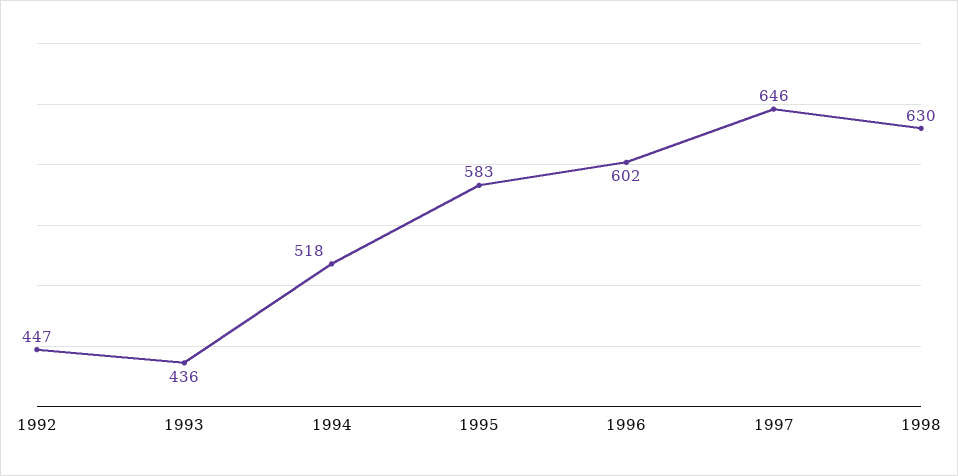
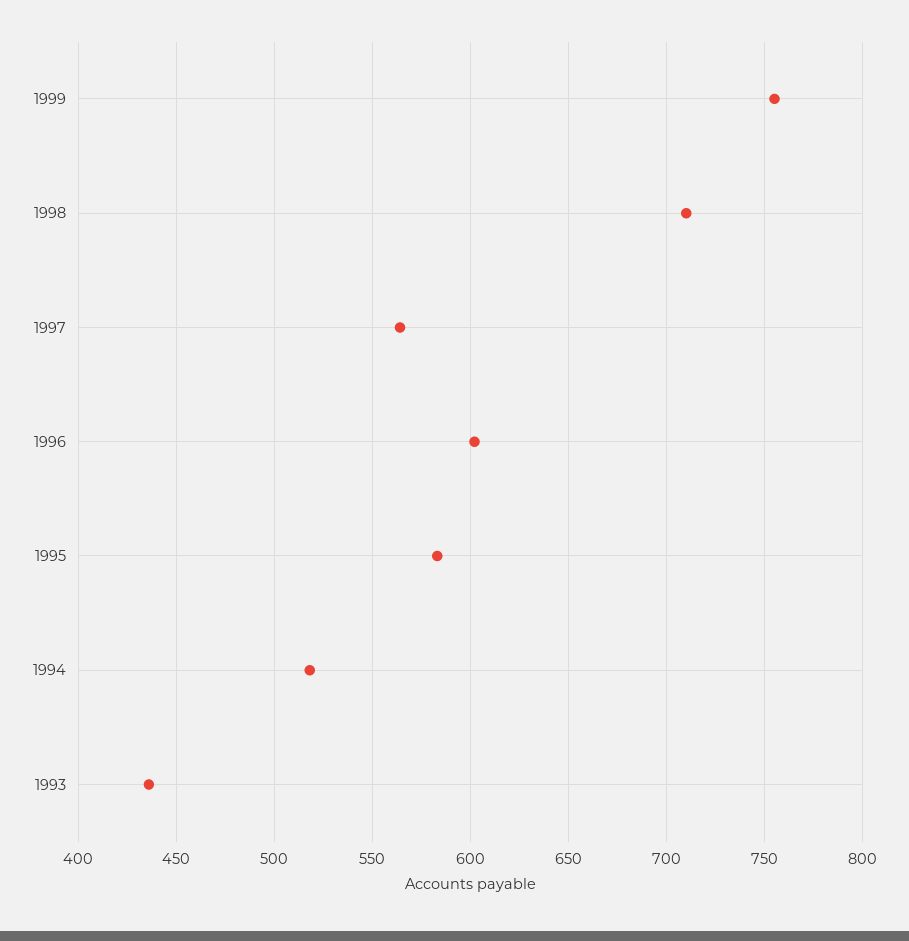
1992: 447 -> none
1997: 646 -> 565
1998: 630 -> 710
1999: none -> 755

